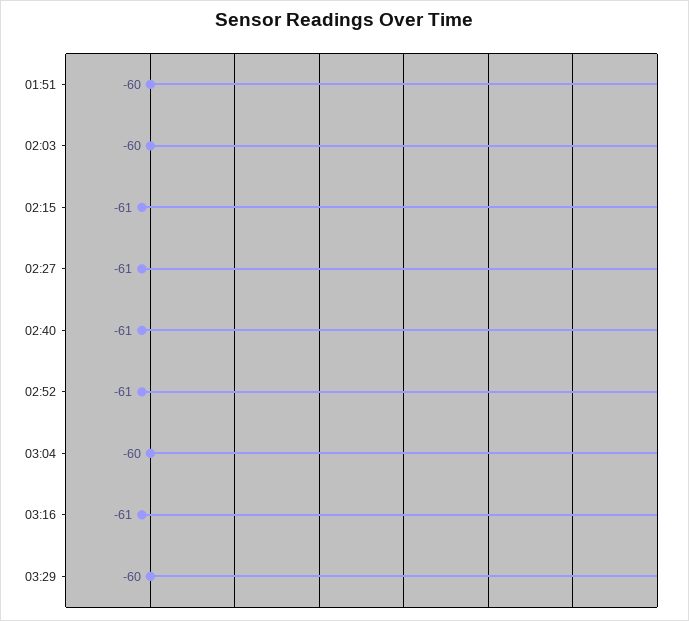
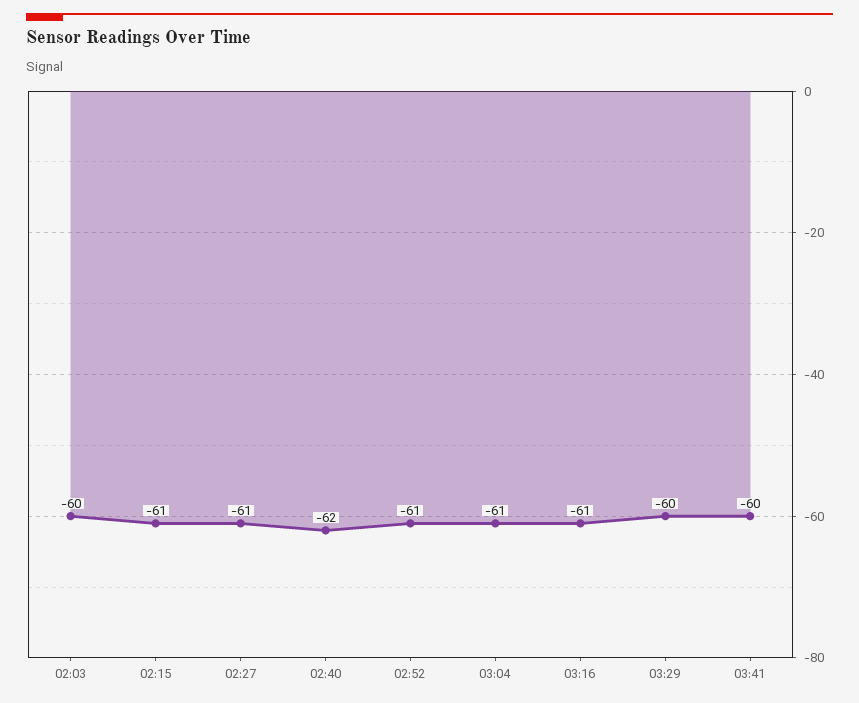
01:51: -60 -> none
02:40: -61 -> -62
03:04: -60 -> -61
03:41: none -> -60

